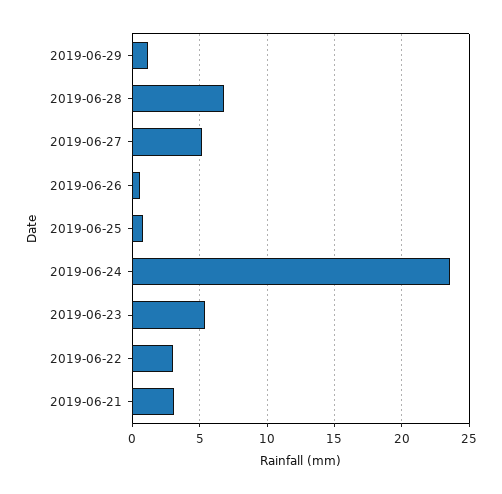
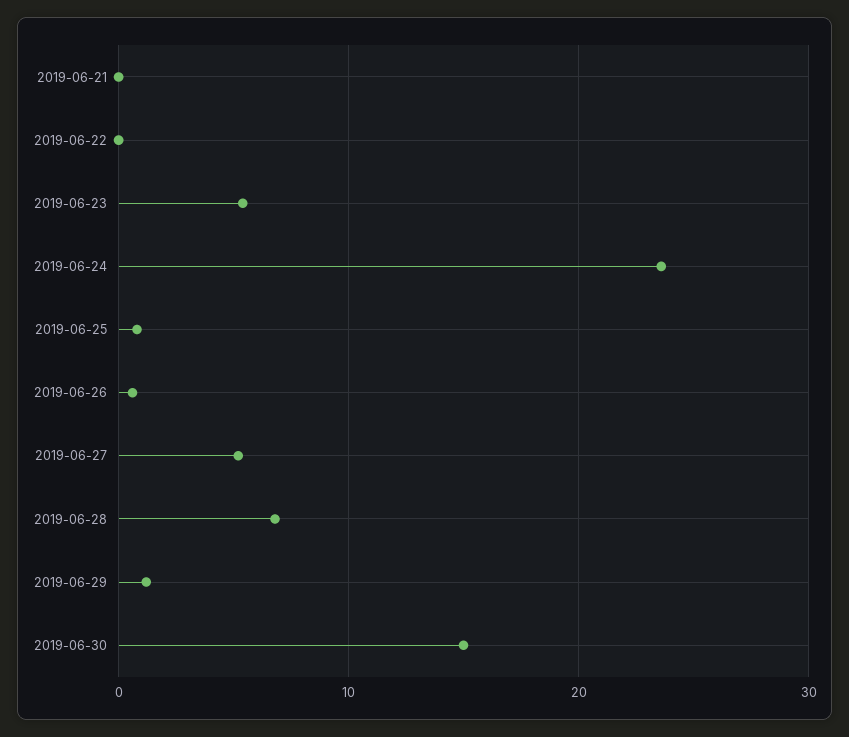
2019-06-22: 3 -> 0
2019-06-21: 3 -> 0
2019-06-30: none -> 15

